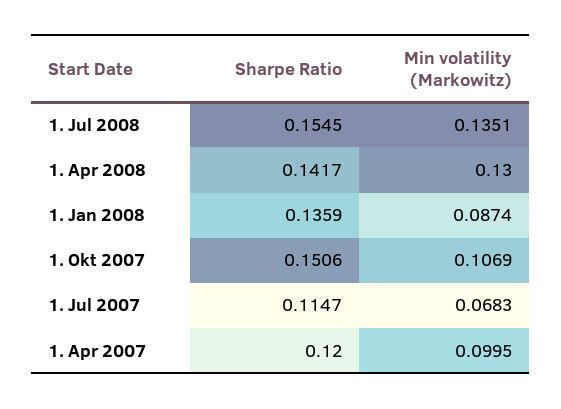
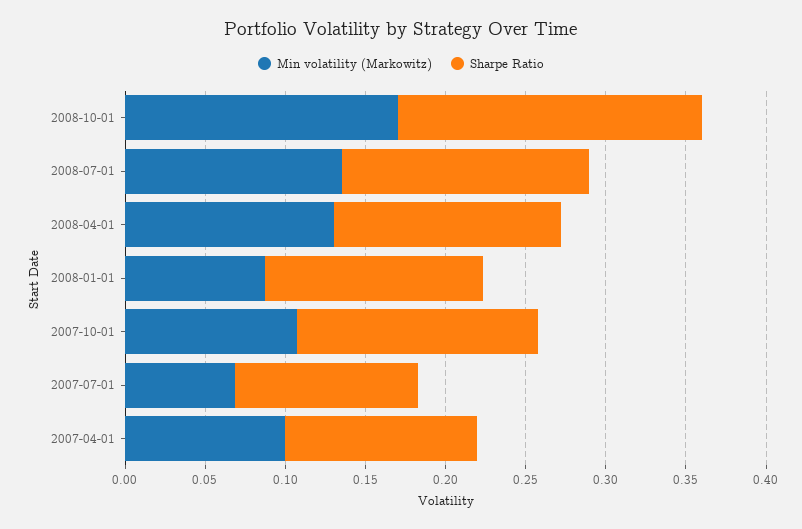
Min volatility (Markowitz), 2008-10-01: none -> 0.17
Sharpe Ratio, 2008-10-01: none -> 0.19

